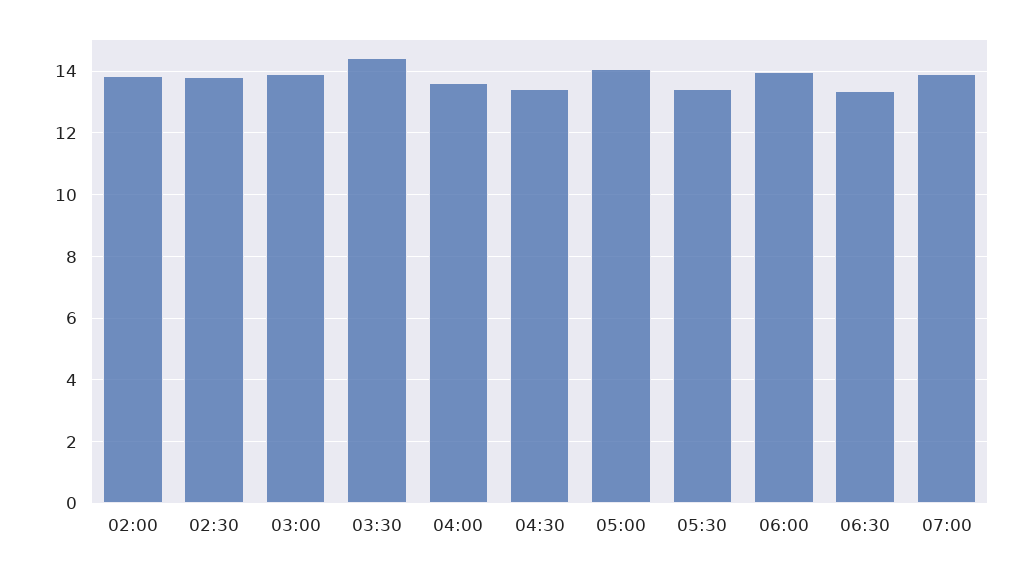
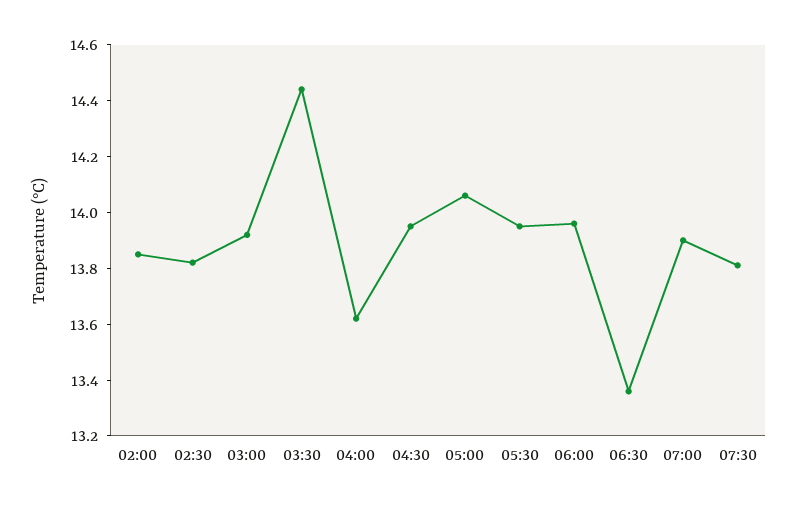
04:30: 13.4 -> 13.95
05:30: 13.4 -> 13.95
07:30: none -> 13.8

